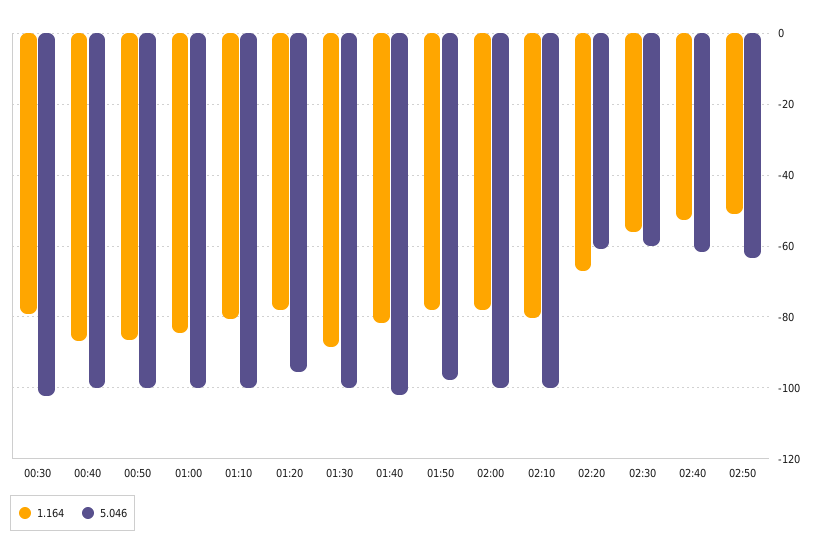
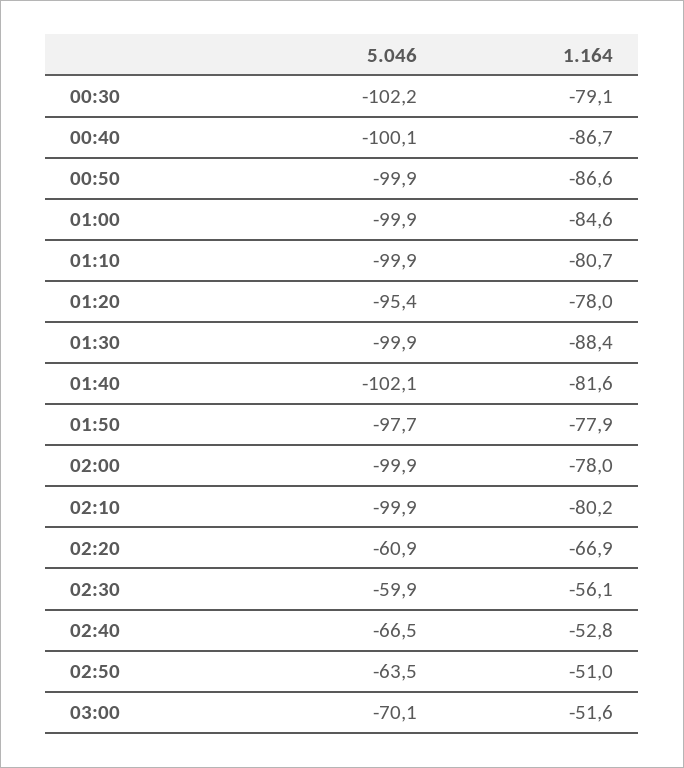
5.046, 02:40: -62 -> -66.5
5.046, 03:00: none -> -70.1
1.164, 03:00: none -> -51.6

